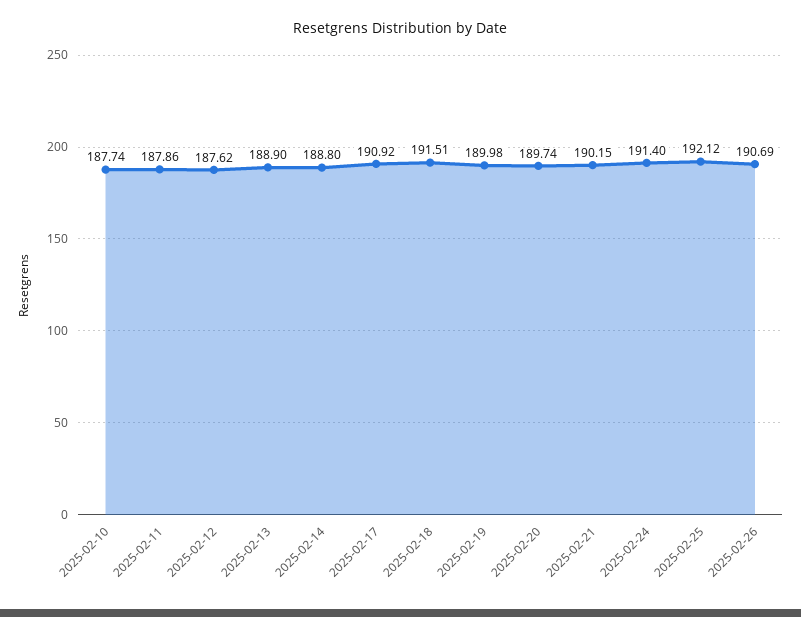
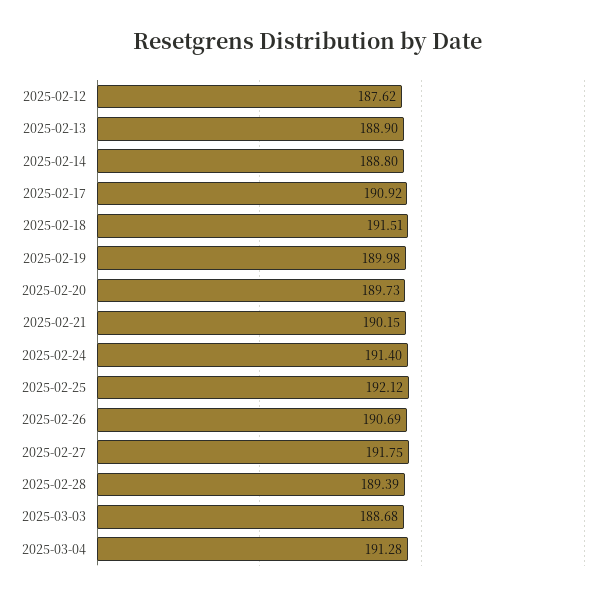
2025-02-10: 187.74 -> none
2025-02-11: 187.86 -> none
2025-02-20: 189.74 -> 189.73
2025-02-27: none -> 191.75
2025-02-28: none -> 189.39
2025-03-03: none -> 188.68
2025-03-04: none -> 191.28

